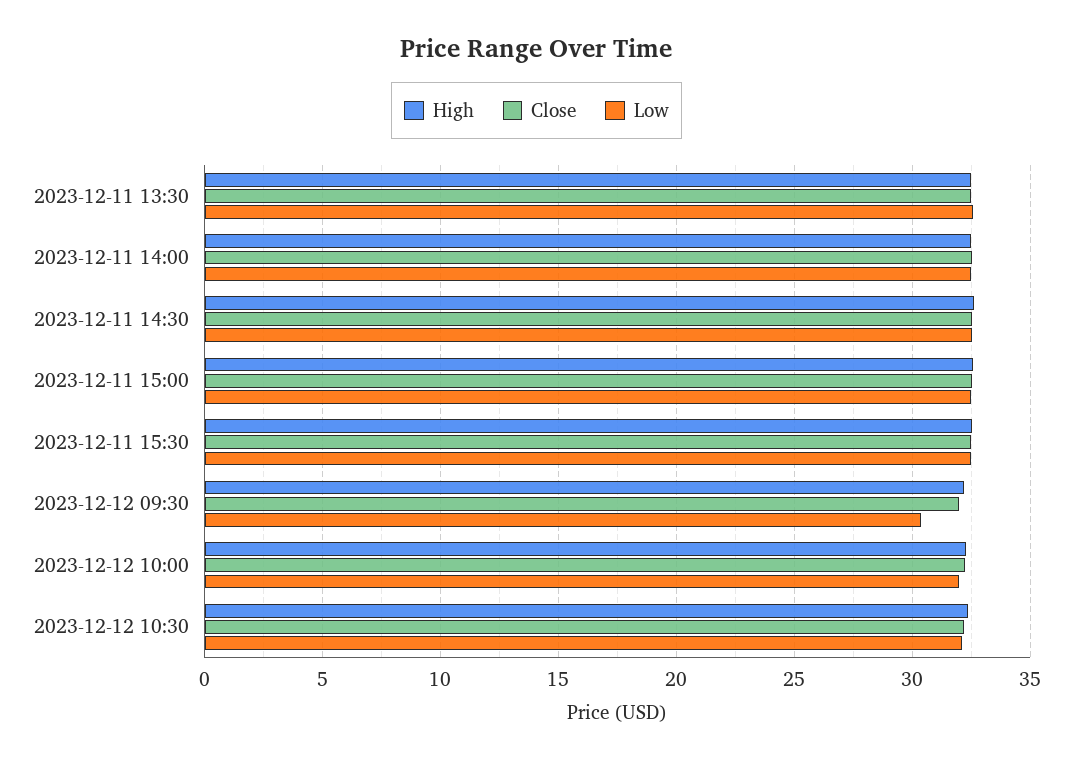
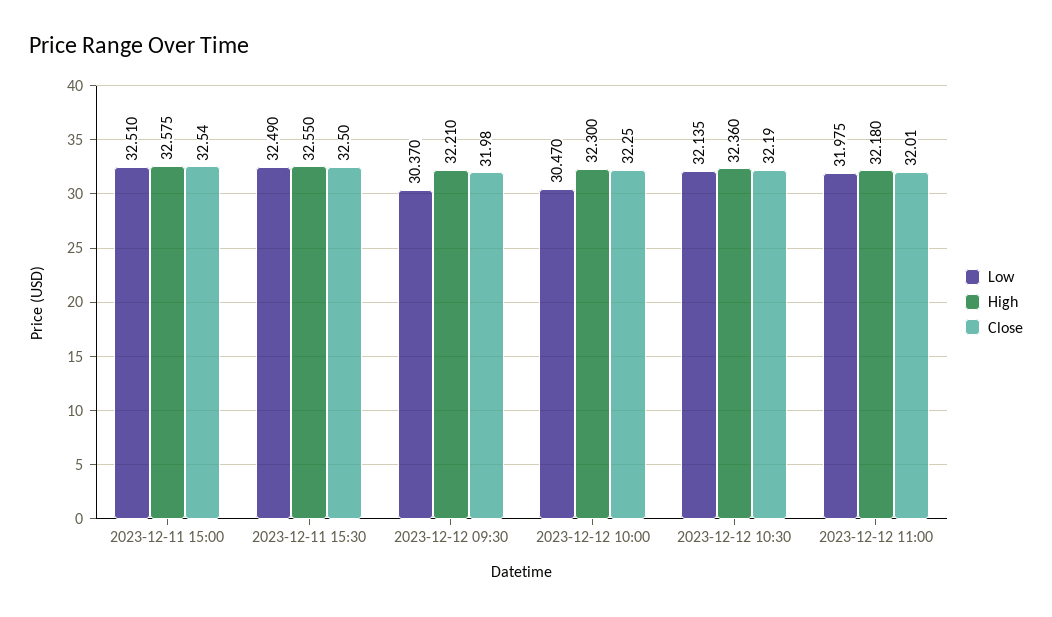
High, 2023-12-11 13:30: 32.5 -> none
Close, 2023-12-11 13:30: 32.5 -> none
Low, 2023-12-11 13:30: 32.5 -> none
High, 2023-12-11 14:00: 32.5 -> none
Close, 2023-12-11 14:00: 32.5 -> none
Low, 2023-12-11 14:00: 32.5 -> none
High, 2023-12-11 14:30: 32.5 -> none
Close, 2023-12-11 14:30: 32.5 -> none
Low, 2023-12-11 14:30: 32.5 -> none
Low, 2023-12-12 10:00: 32 -> 30.47
Low, 2023-12-12 11:00: none -> 31.975
High, 2023-12-12 11:00: none -> 32.18
Close, 2023-12-12 11:00: none -> 32.01

